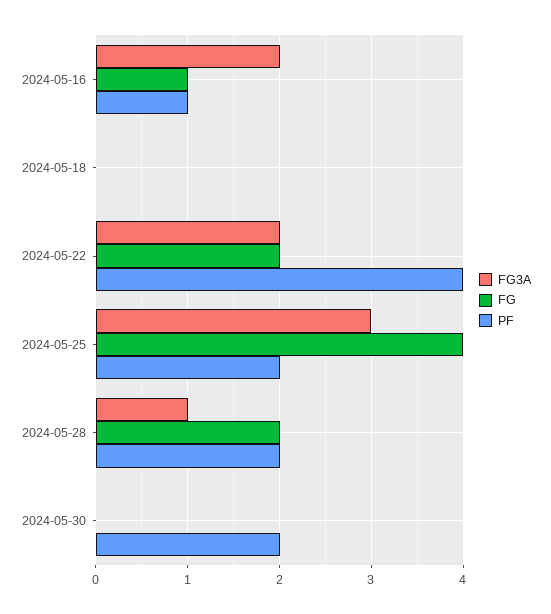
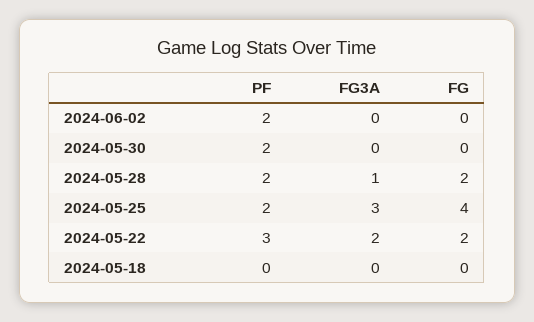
FG3A, 2024-05-16: 2 -> none
FG, 2024-05-16: 1 -> none
PF, 2024-05-16: 1 -> none
PF, 2024-05-22: 4 -> 3
PF, 2024-06-02: none -> 2
FG3A, 2024-06-02: none -> 0
FG, 2024-06-02: none -> 0

